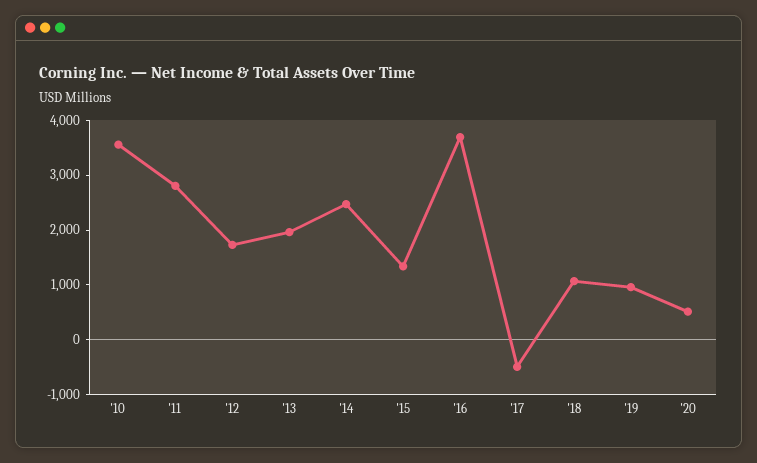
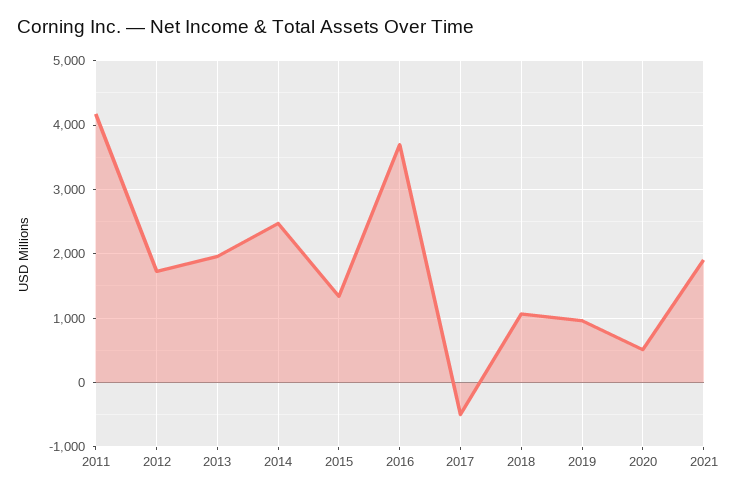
'10: 3600 -> none
'11: 2800 -> 4200
2021: none -> 1900

